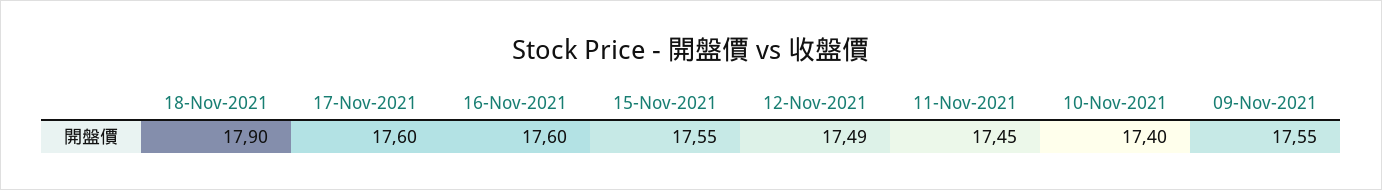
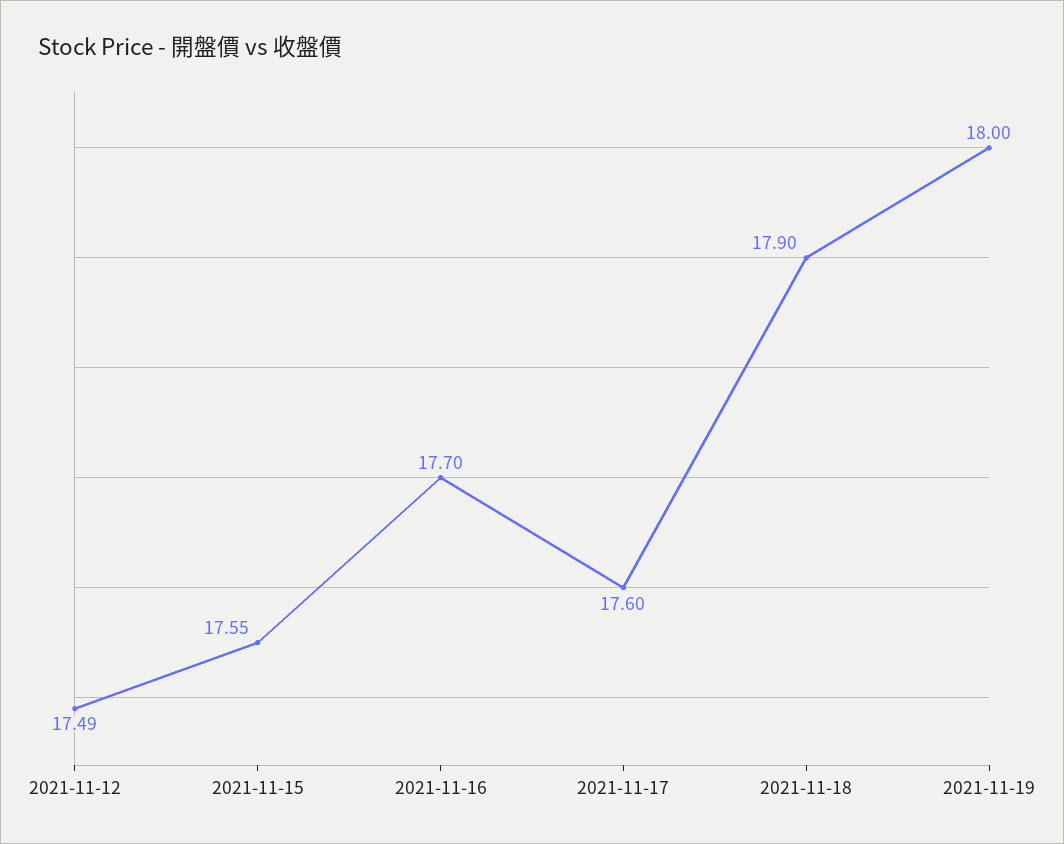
16-Nov-2021: 17.6 -> 17.7
11-Nov-2021: 17.45 -> none
10-Nov-2021: 17.4 -> none
09-Nov-2021: 17.55 -> none
2021-11-19: none -> 18

